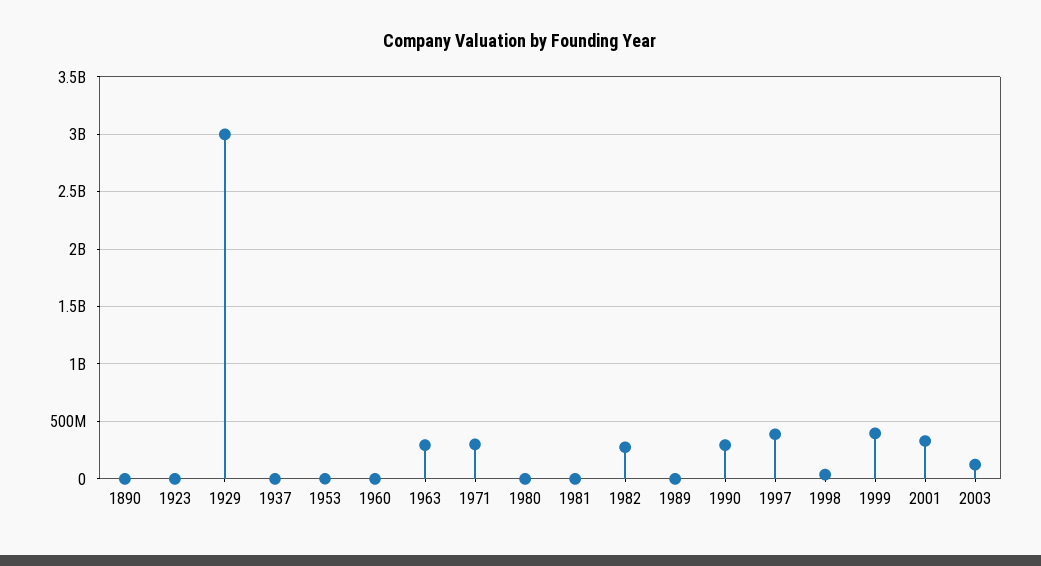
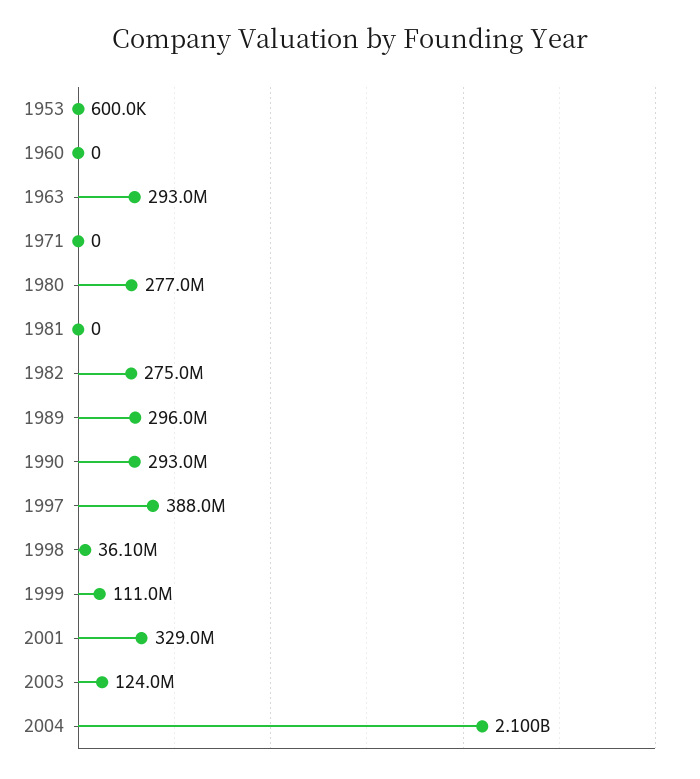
1890: 0 -> none
1923: 0 -> none
1929: 3000000000 -> none
1937: 0 -> none
1971: 300000000 -> 0
1980: 0 -> 277000000
1989: 0 -> 296000000
1999: 400000000 -> 111000000
2004: none -> 2100000000

